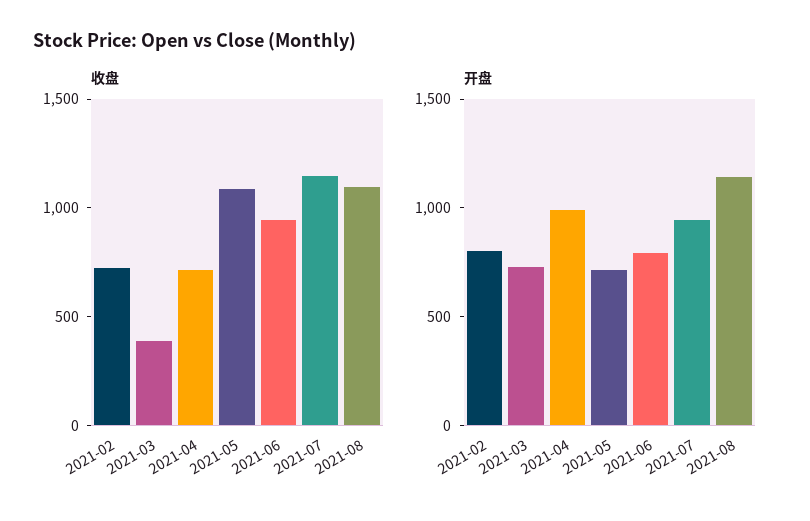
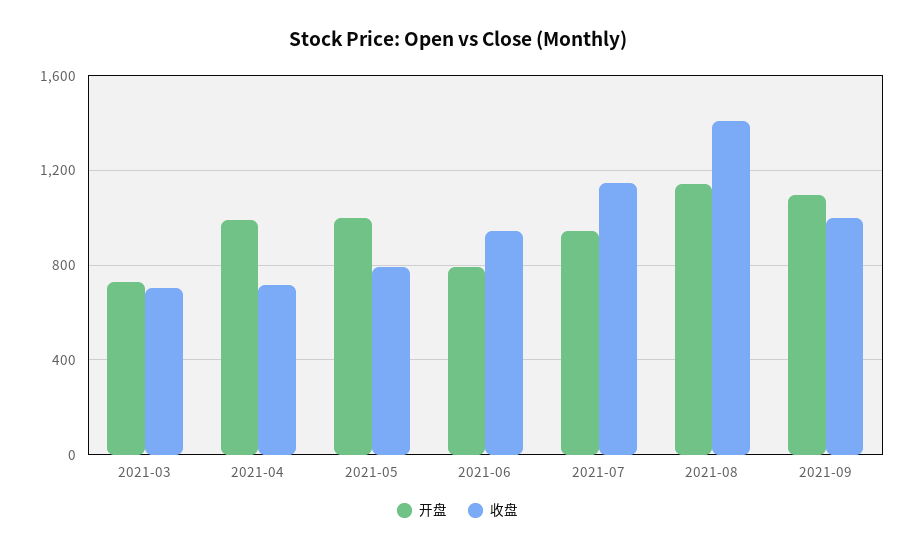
收盘, 2021-02: 700 -> none
收盘, 2021-03: 400 -> 700
收盘, 2021-05: 1100 -> 800
收盘, 2021-08: 1100 -> 1400
开盘, 2021-02: 800 -> none
开盘, 2021-05: 700 -> 1000
开盘, 2021-09: none -> 1100
收盘, 2021-09: none -> 1000

